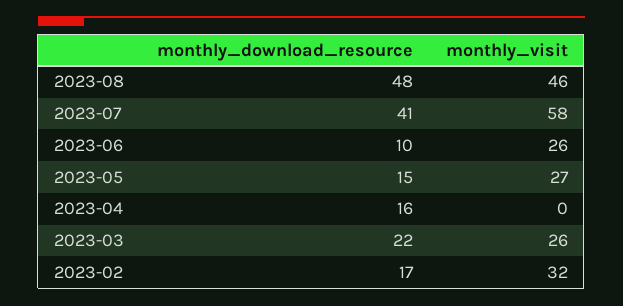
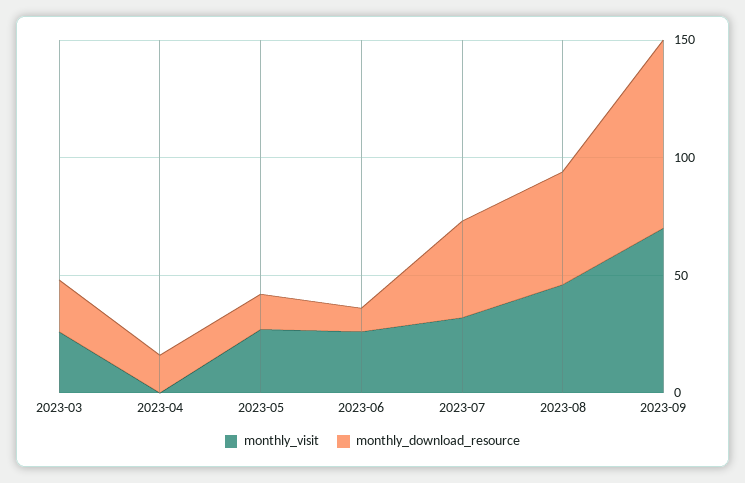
monthly_visit, 2023-07: 58 -> 30
monthly_download_resource, 2023-02: 17 -> none
monthly_visit, 2023-02: 32 -> none
monthly_visit, 2023-09: none -> 70
monthly_download_resource, 2023-09: none -> 80

